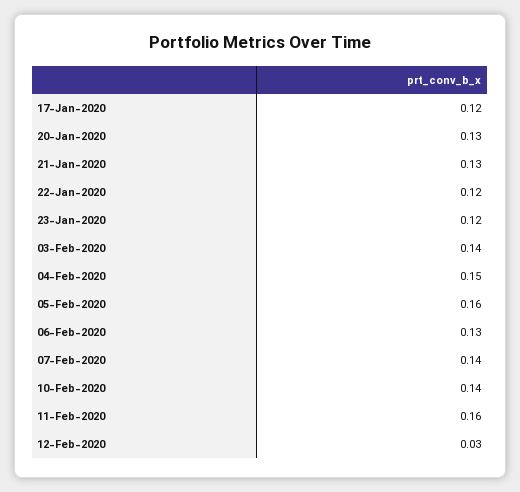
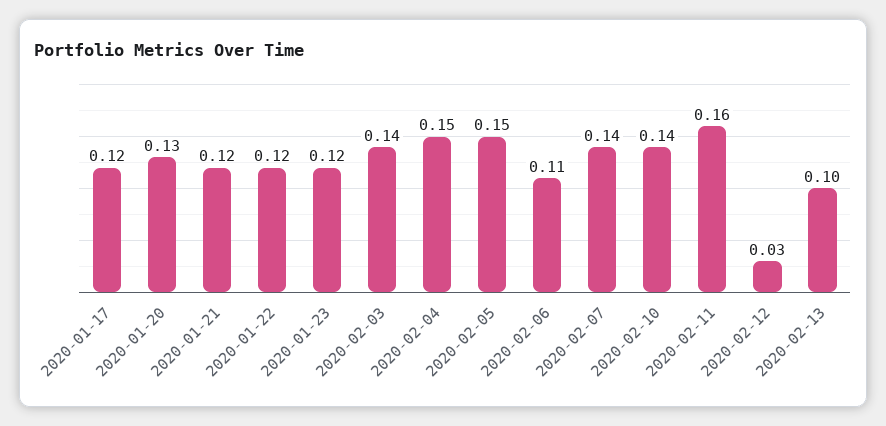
21-Jan-2020: 0.13 -> 0.12
05-Feb-2020: 0.16 -> 0.15
06-Feb-2020: 0.13 -> 0.11
2020-02-13: none -> 0.1

